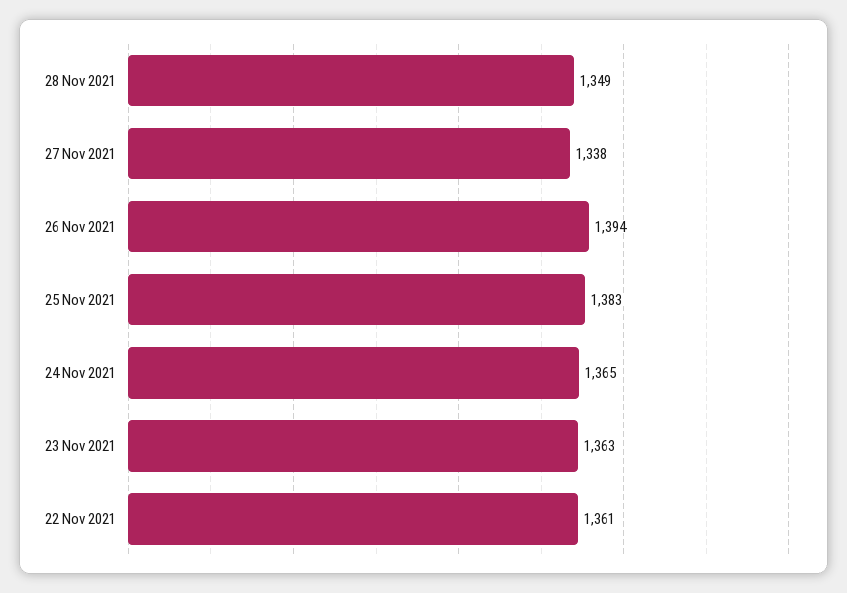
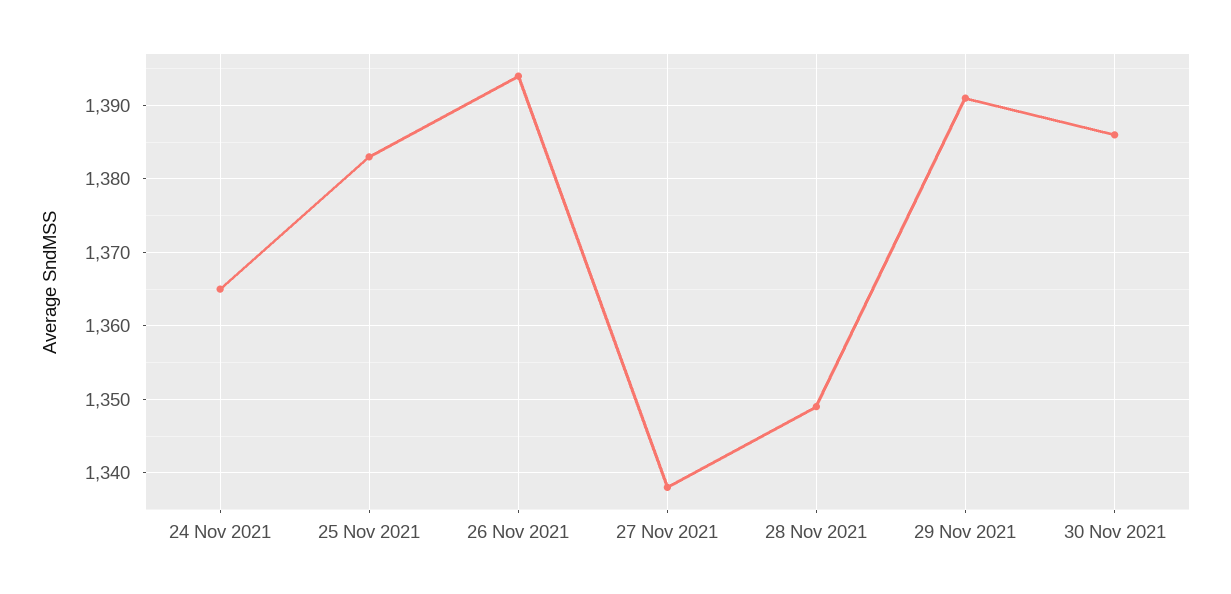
23 Nov 2021: 1363 -> none
22 Nov 2021: 1361 -> none
29 Nov 2021: none -> 1391
30 Nov 2021: none -> 1386

